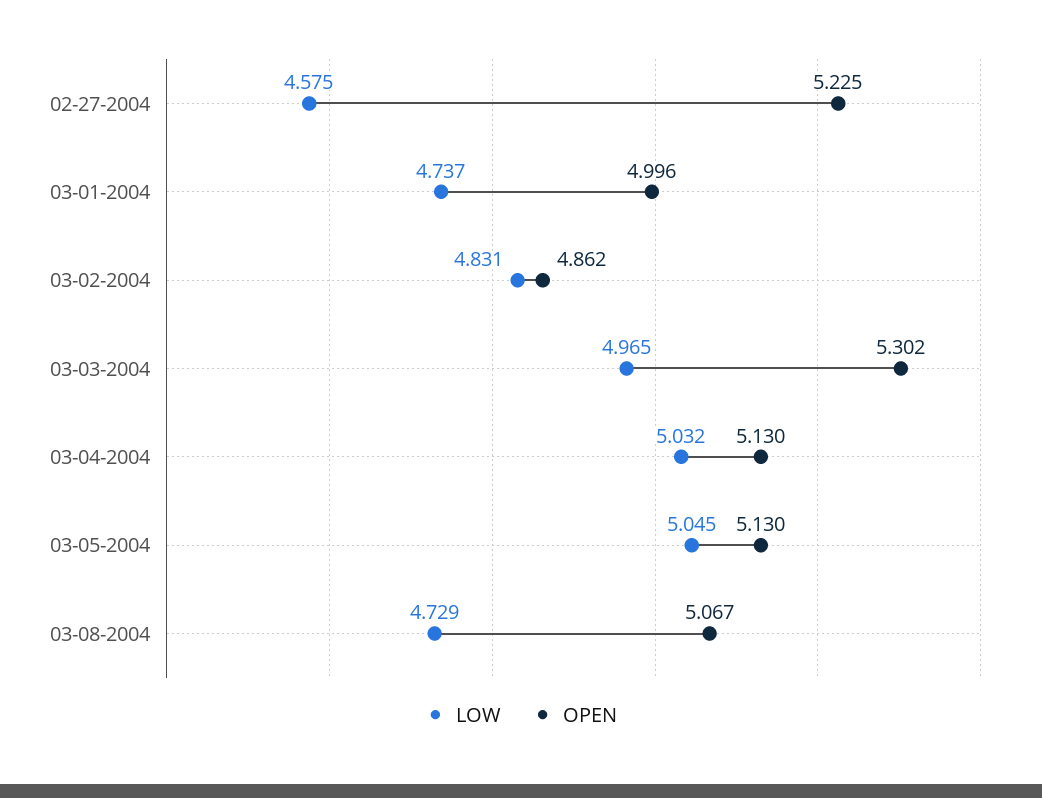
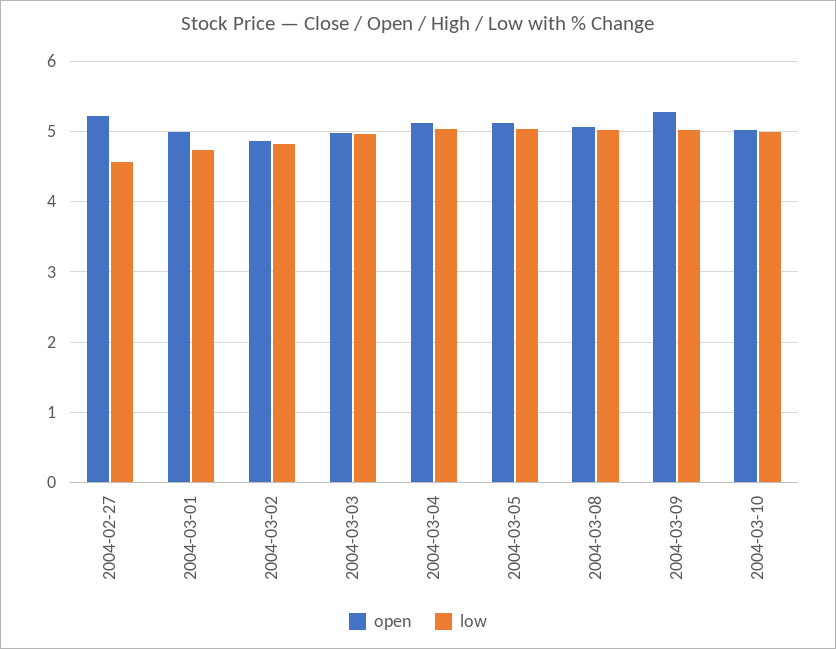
OPEN, 03-03-2004: 5.302 -> 5
LOW, 03-08-2004: 4.729 -> 5
OPEN, 2004-03-09: none -> 5.3
LOW, 2004-03-09: none -> 5
OPEN, 2004-03-10: none -> 5
LOW, 2004-03-10: none -> 5

